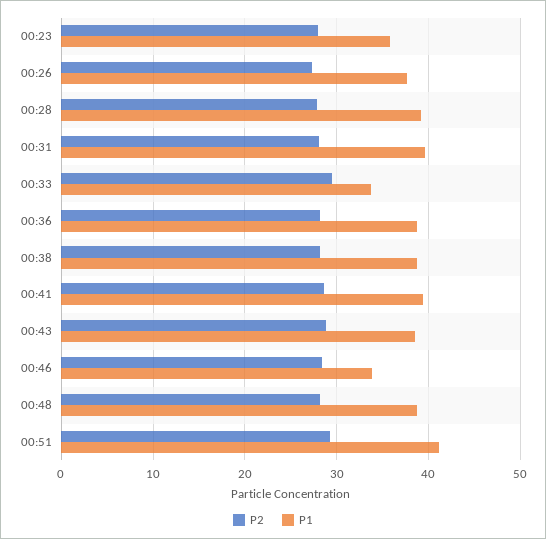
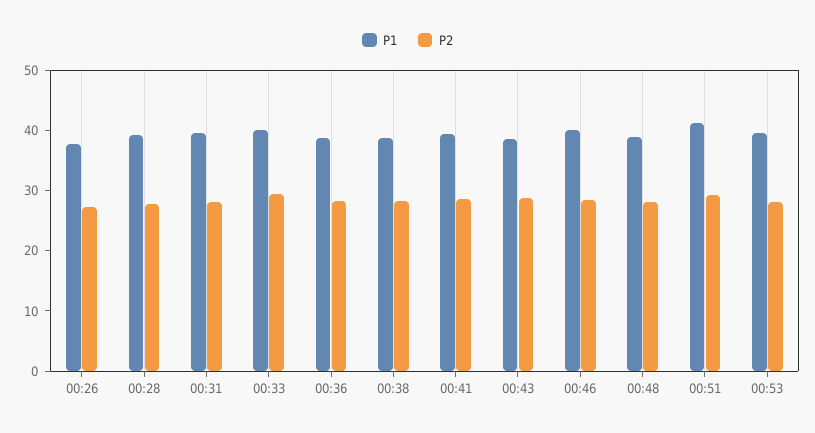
P2, 00:23: 28 -> none
P1, 00:23: 36 -> none
P1, 00:33: 34 -> 40
P1, 00:46: 34 -> 40
P1, 00:53: none -> 40
P2, 00:53: none -> 28

